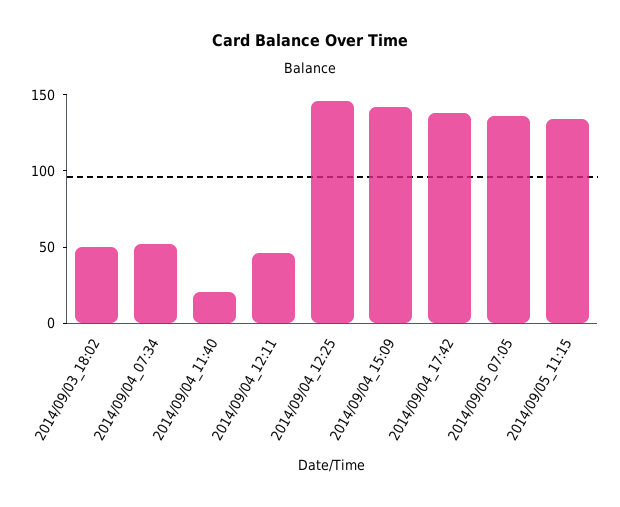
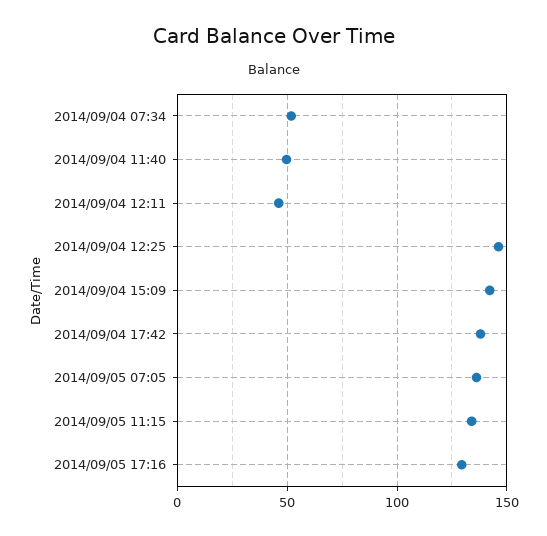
2014/09/03_18:02: 50 -> none
2014/09/04_11:40: 20 -> 50
2014/09/05 17:16: none -> 130

